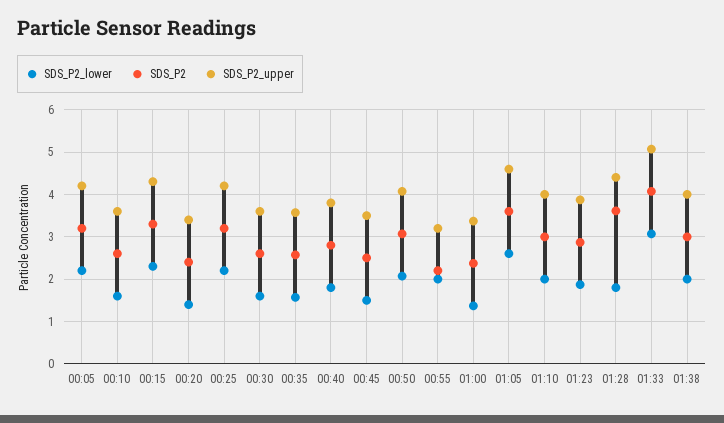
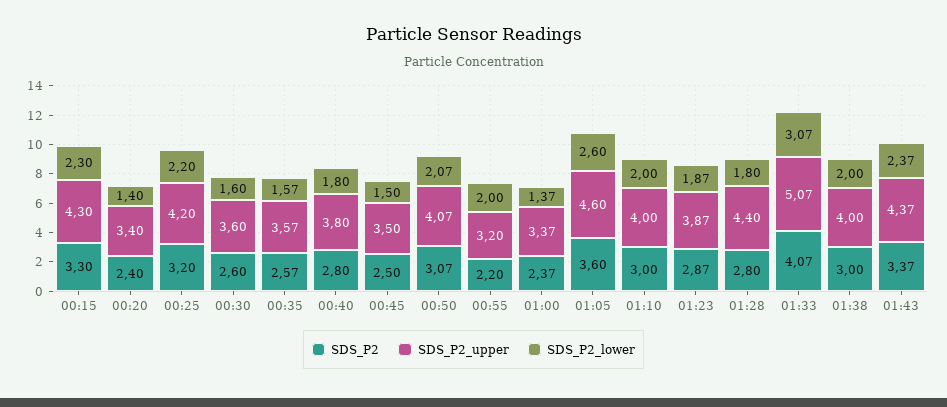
SDS_P2_lower, 00:05: 2.2 -> none
SDS_P2, 00:05: 3.2 -> none
SDS_P2_upper, 00:05: 4.2 -> none
SDS_P2_lower, 00:10: 1.6 -> none
SDS_P2, 00:10: 2.6 -> none
SDS_P2_upper, 00:10: 3.6 -> none
SDS_P2, 01:28: 3.6 -> 2.8
SDS_P2, 01:43: none -> 3.37
SDS_P2_upper, 01:43: none -> 4.37
SDS_P2_lower, 01:43: none -> 2.37

